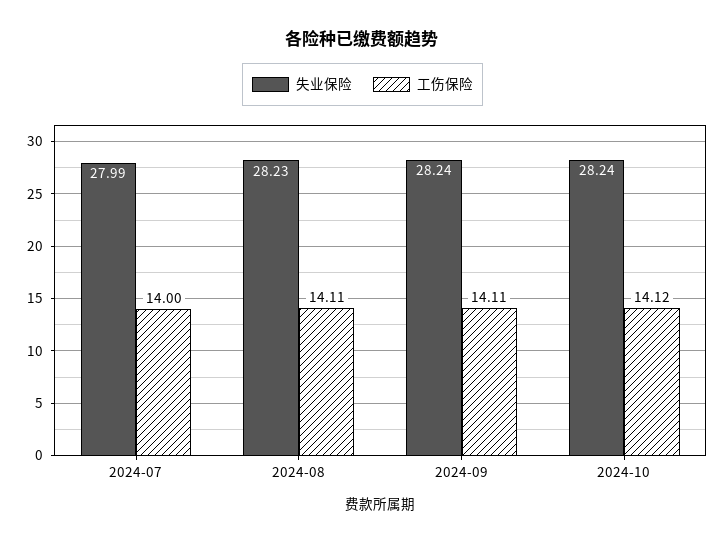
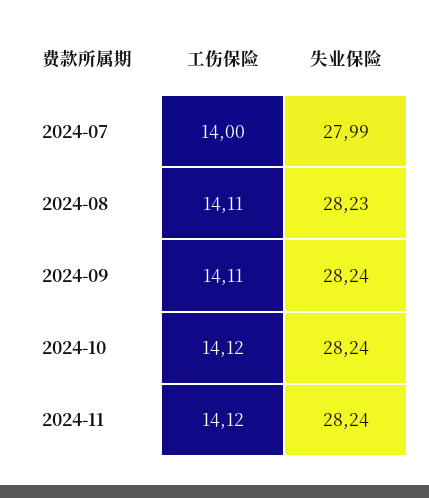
工伤保险, 2024-11: none -> 14.12
失业保险, 2024-11: none -> 28.24

